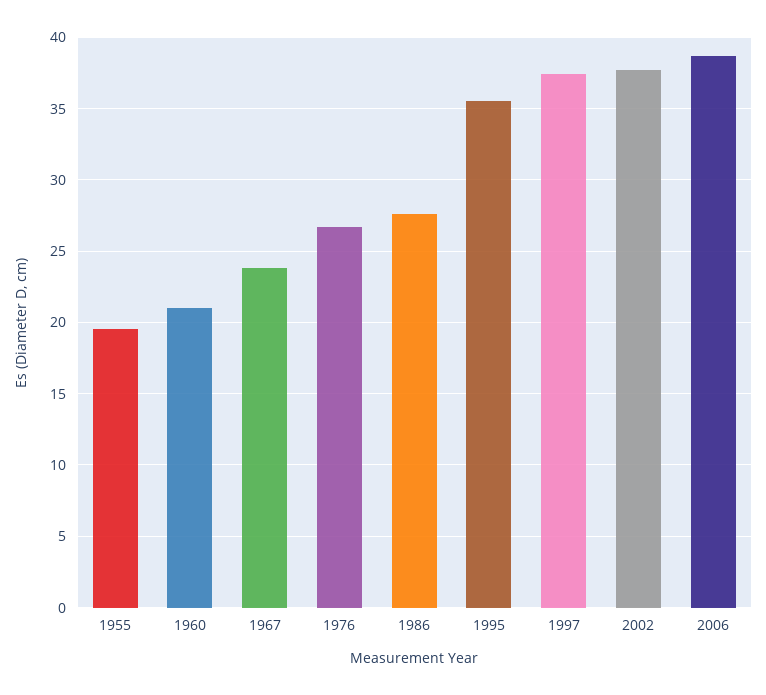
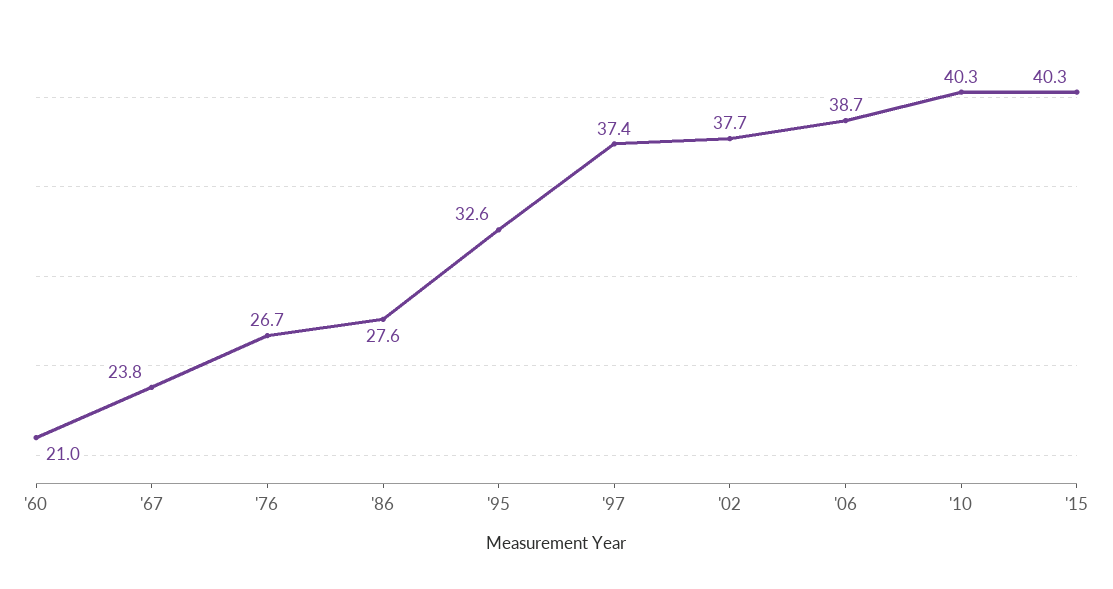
1955: 19.5 -> none
1995: 35.5 -> 32.6
'10: none -> 40.3
'15: none -> 40.3

